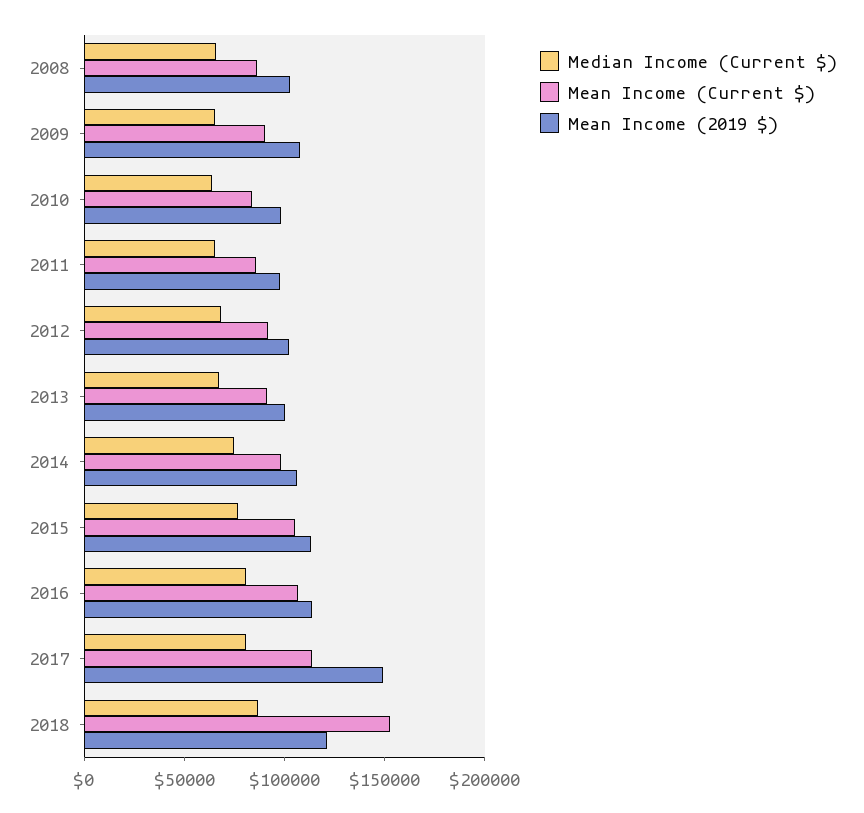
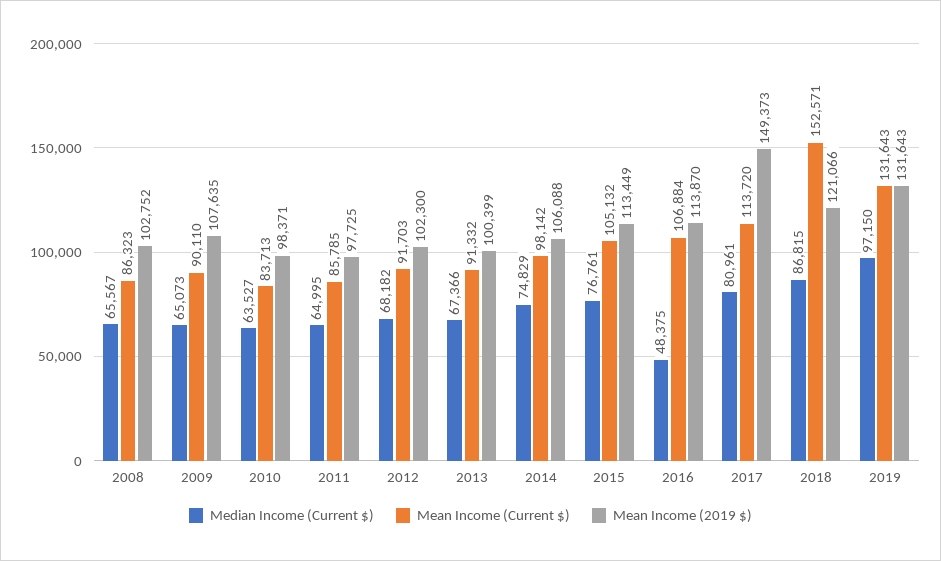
Median Income (Current $), 2016: 80000 -> 48375
Median Income (Current $), 2019: none -> 97150
Mean Income (Current $), 2019: none -> 131643
Mean Income (2019 $), 2019: none -> 131643

